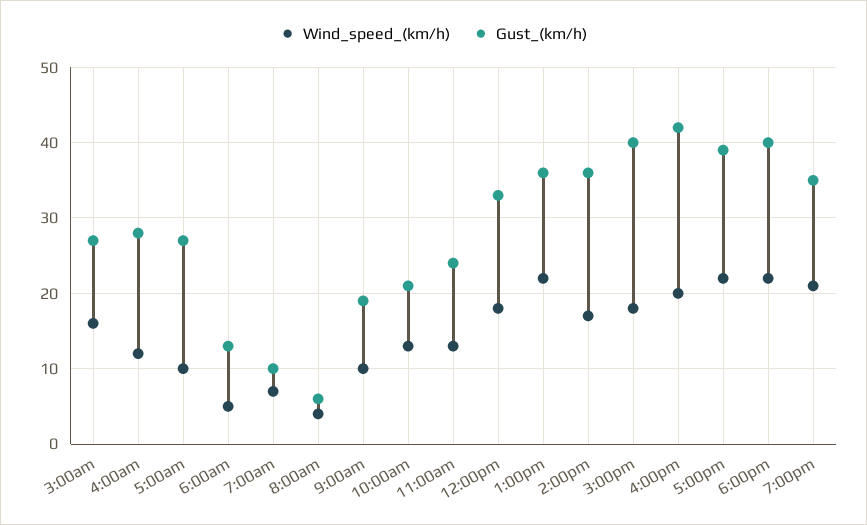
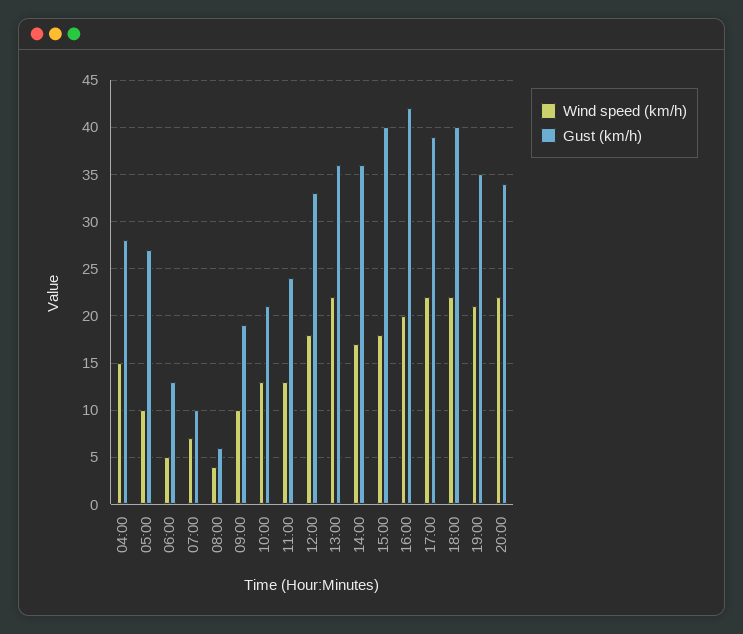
Wind_speed_(km/h), 3:00am: 16 -> none
Gust_(km/h), 3:00am: 27 -> none
Wind_speed_(km/h), 4:00am: 12 -> 15
Wind_speed_(km/h), 20:00: none -> 22
Gust_(km/h), 20:00: none -> 34

